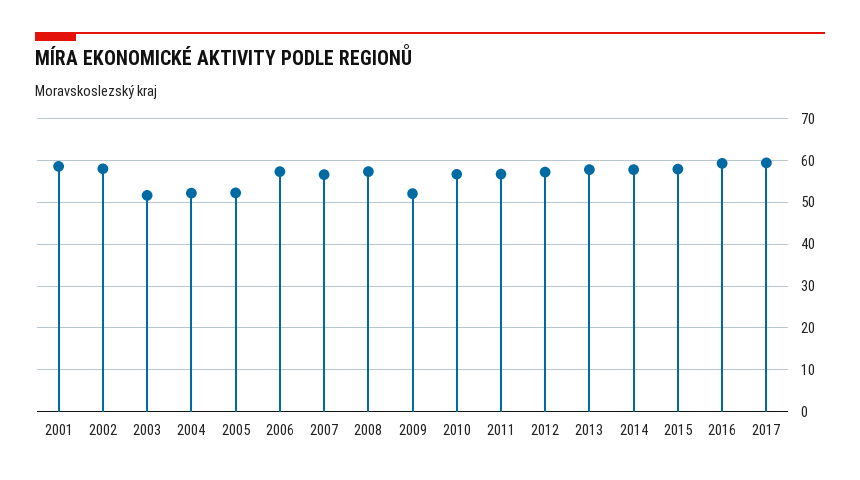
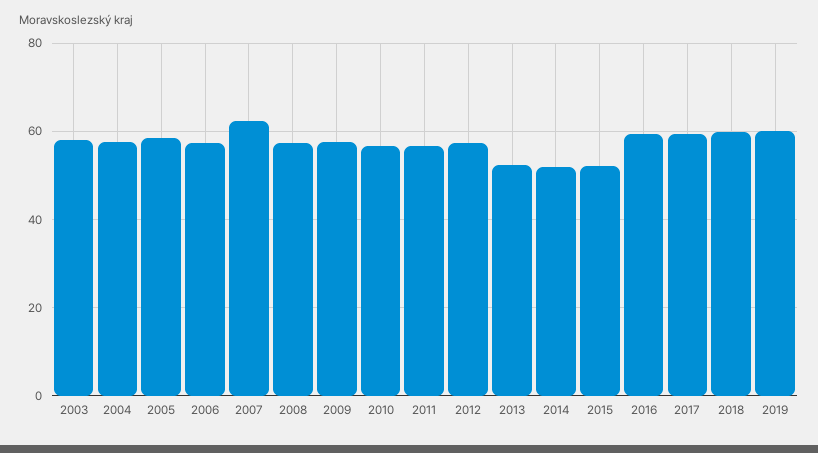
2001: 58 -> none
2002: 58 -> none
2003: 52 -> 58
2004: 52 -> 58
2005: 52 -> 58
2007: 56 -> 62
2009: 52 -> 58
2013: 58 -> 52
2014: 58 -> 52
2015: 58 -> 52
2018: none -> 60
2019: none -> 60

